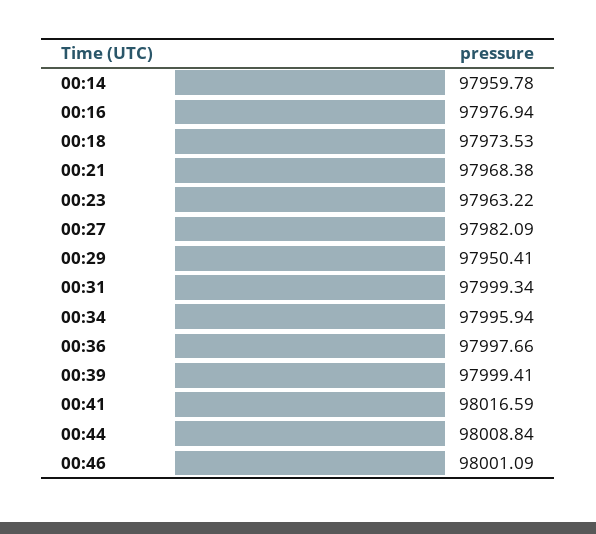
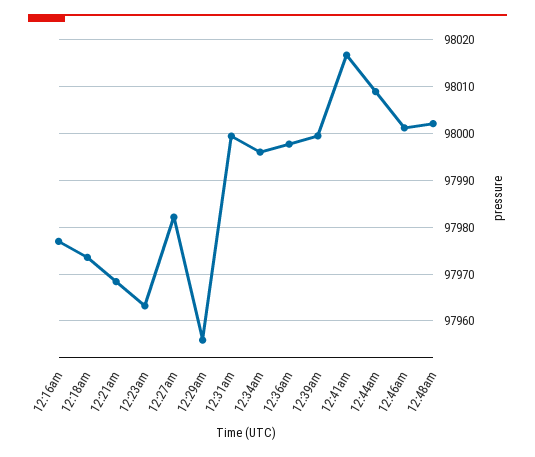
00:14: 97959.78 -> none
00:29: 97950.41 -> 97956
12:48am: none -> 98002

